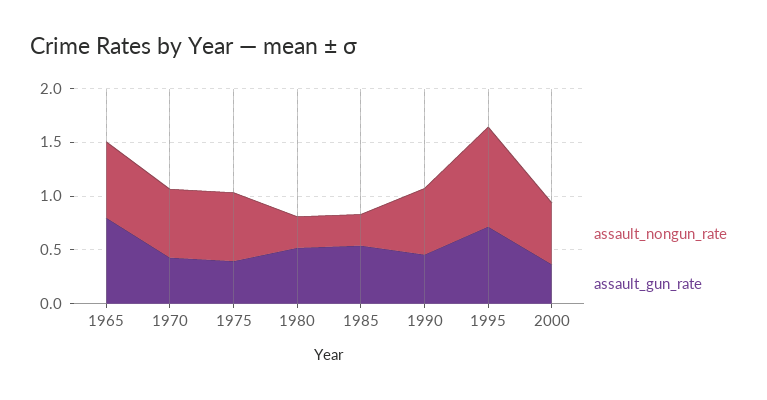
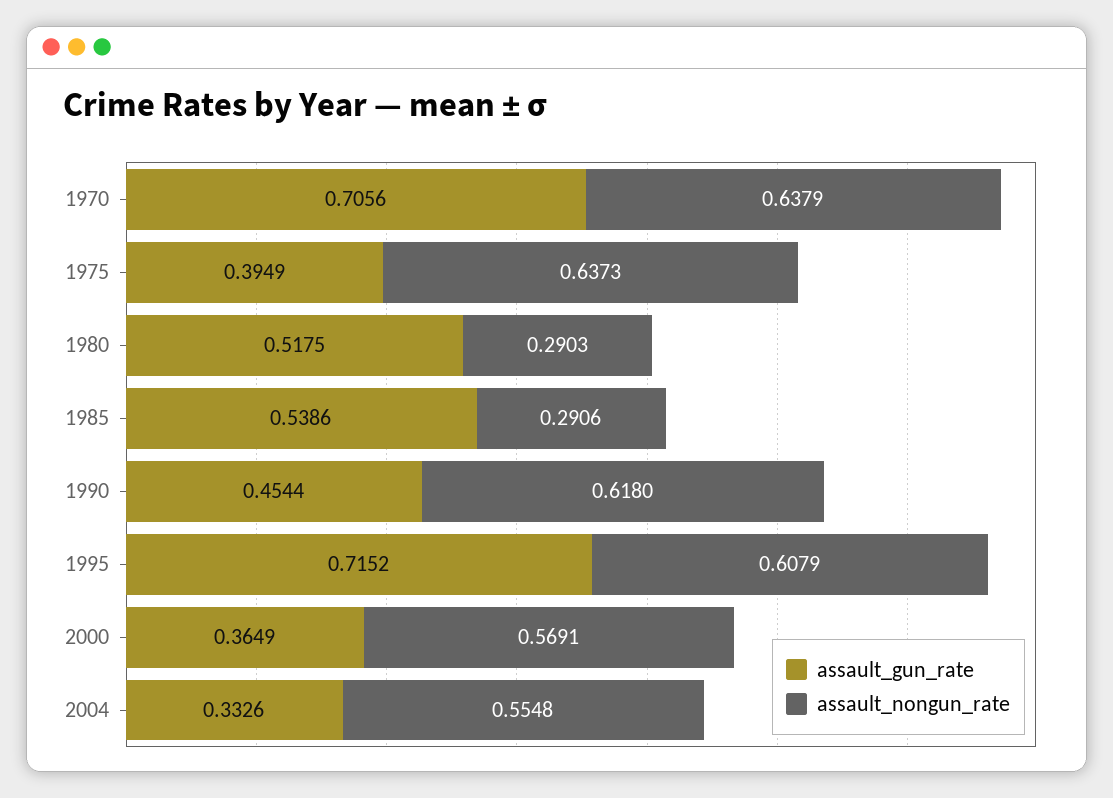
assault_nongun_rate, 1965: 0.7 -> none
assault_gun_rate, 1965: 0.8 -> none
assault_gun_rate, 1970: 0.4 -> 0.7056
assault_nongun_rate, 1995: 0.9 -> 0.6079
assault_gun_rate, 2004: none -> 0.3326
assault_nongun_rate, 2004: none -> 0.5548

